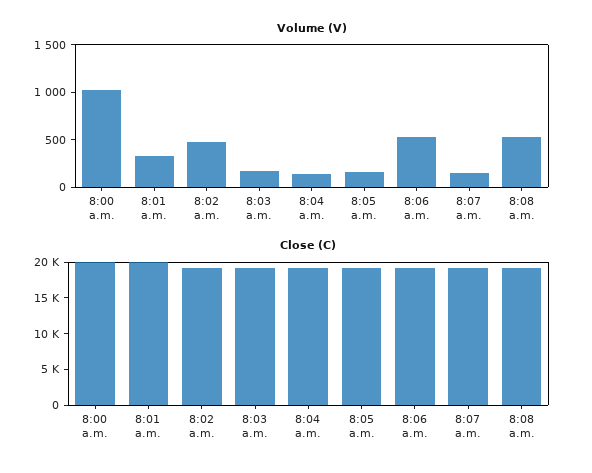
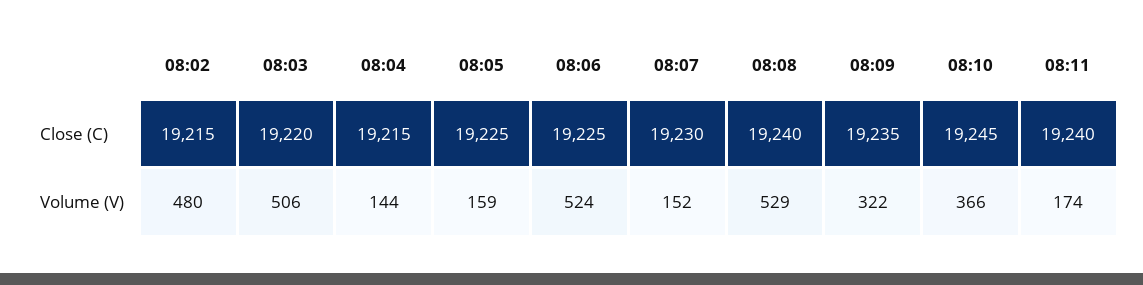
Volume (V), 8:00 a.m.: 1000 -> none
Volume (V), 8:01 a.m.: 300 -> none
Volume (V), 8:03 a.m.: 200 -> 506
Close (C), 8:00 a.m.: 20000 -> none
Close (C), 8:01 a.m.: 20000 -> none
Close (C), 08:09: none -> 19235
Close (C), 08:10: none -> 19245
Close (C), 08:11: none -> 19240
Volume (V), 08:09: none -> 322
Volume (V), 08:10: none -> 366
Volume (V), 08:11: none -> 174

